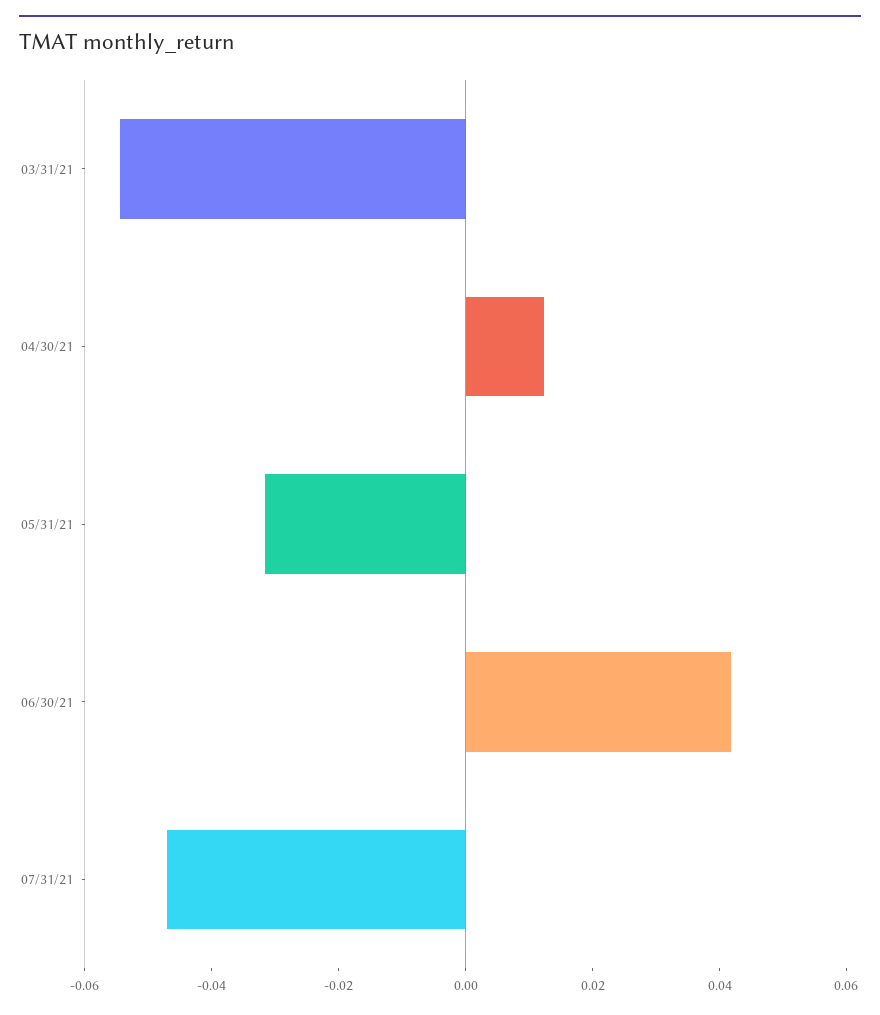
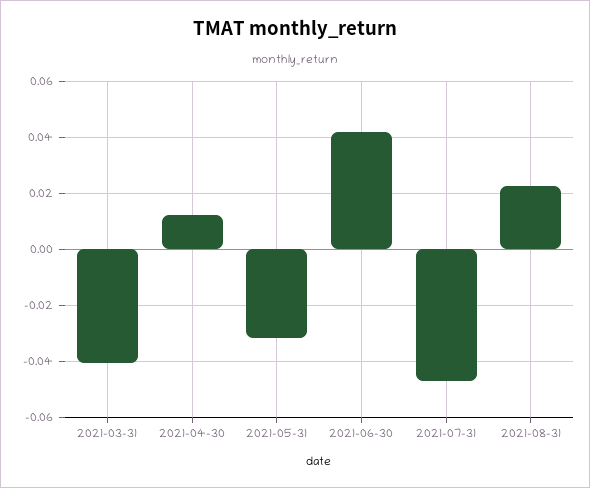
03/31/21: -0.055 -> -0.04
2021-08-31: none -> 0.0225

